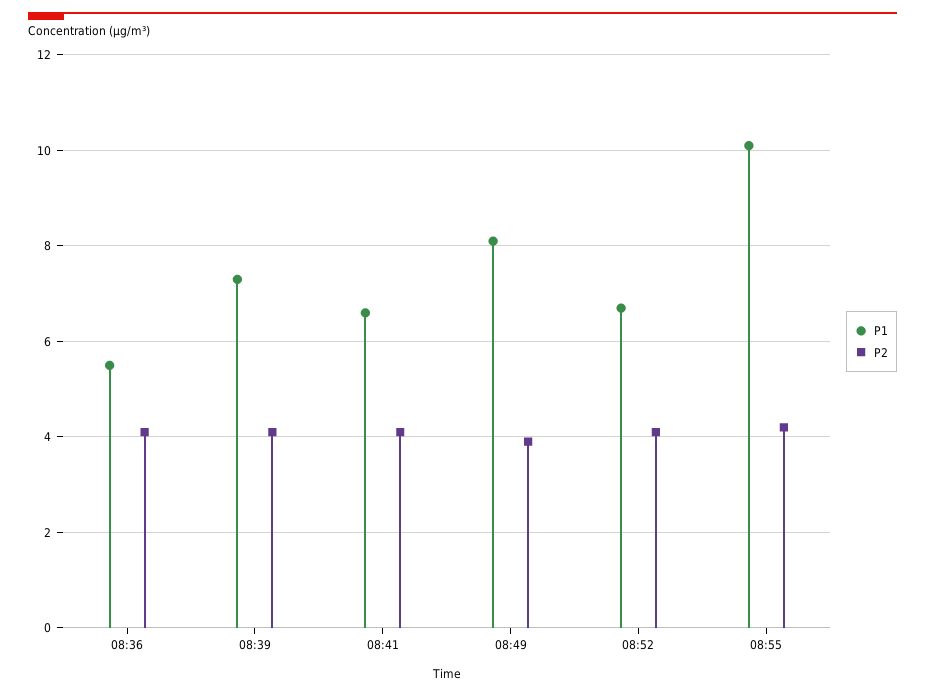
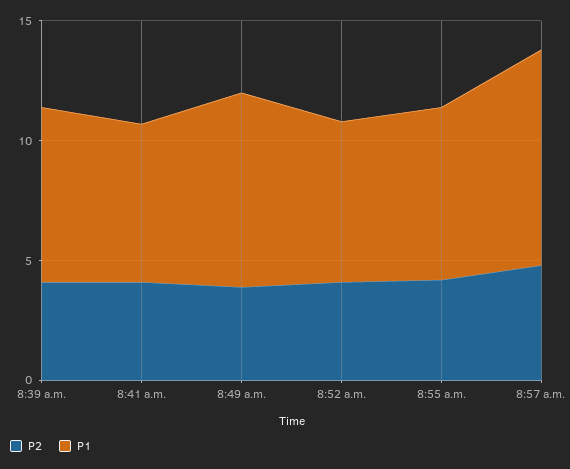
P1, 08:36: 5.5 -> none
P2, 08:36: 4 -> none
P1, 08:55: 10 -> 7
P2, 8:57 a.m.: none -> 5
P1, 8:57 a.m.: none -> 9

